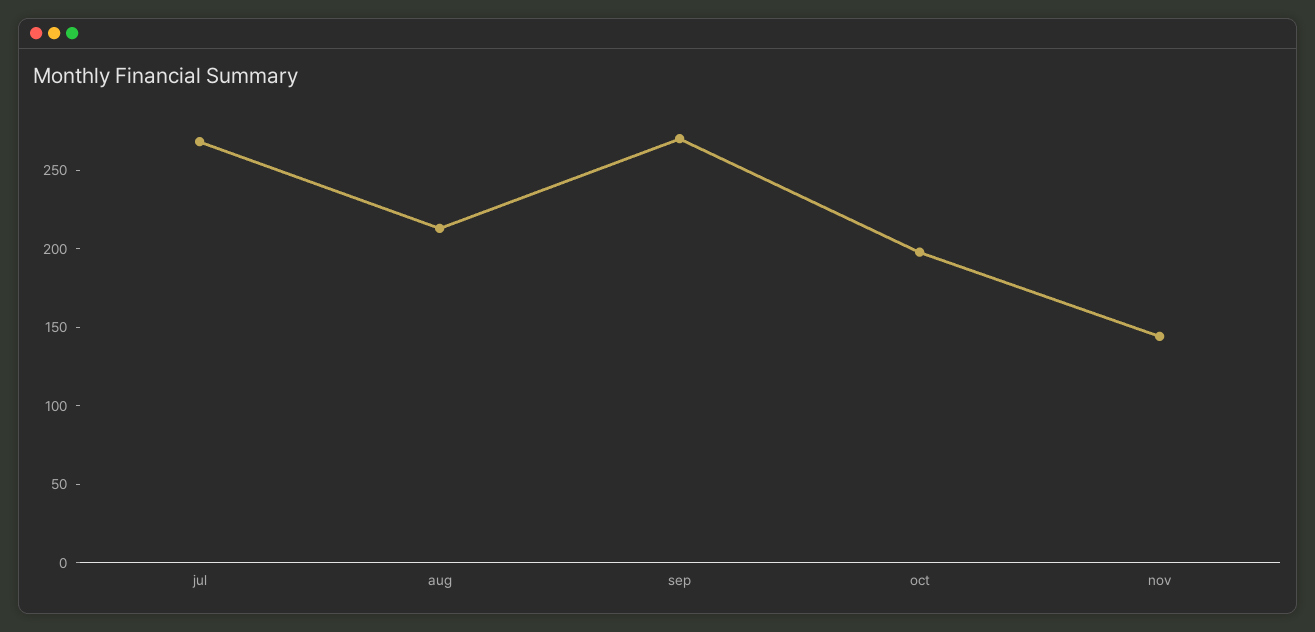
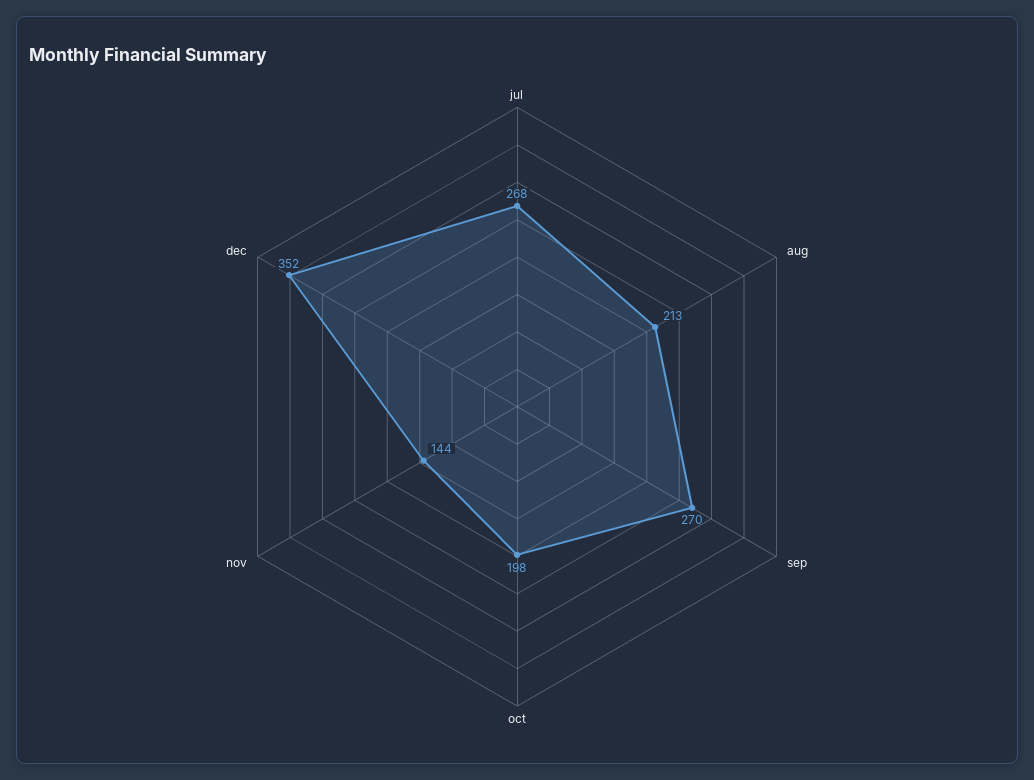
dec: none -> 352

